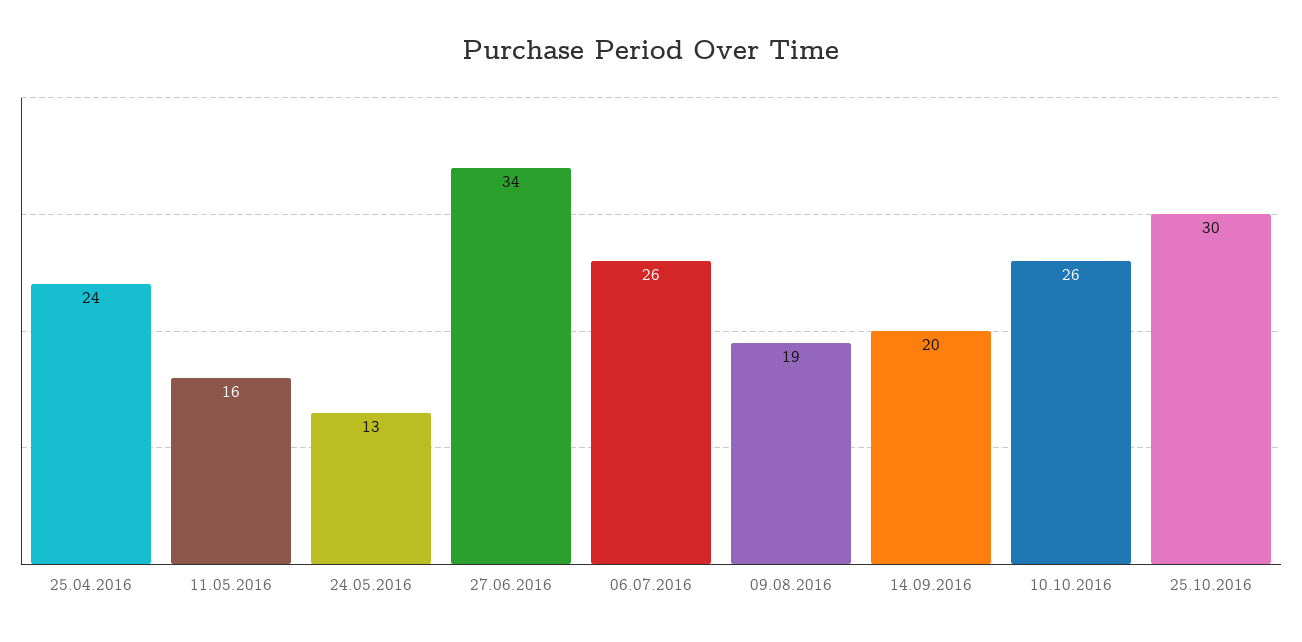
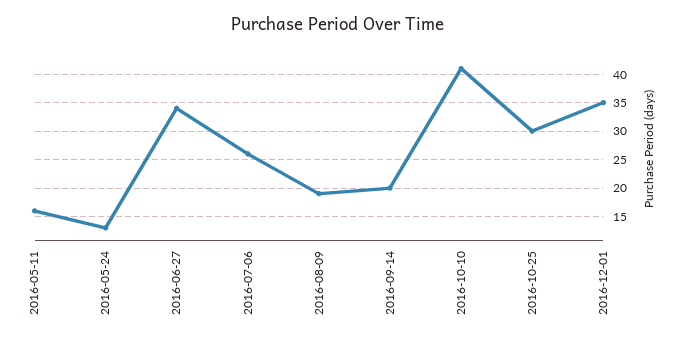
25.04.2016: 24 -> none
10.10.2016: 26 -> 40
2016-12-01: none -> 35

